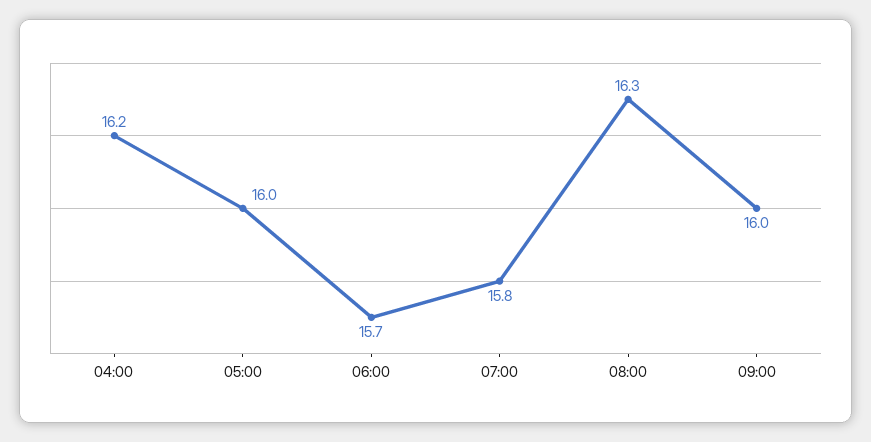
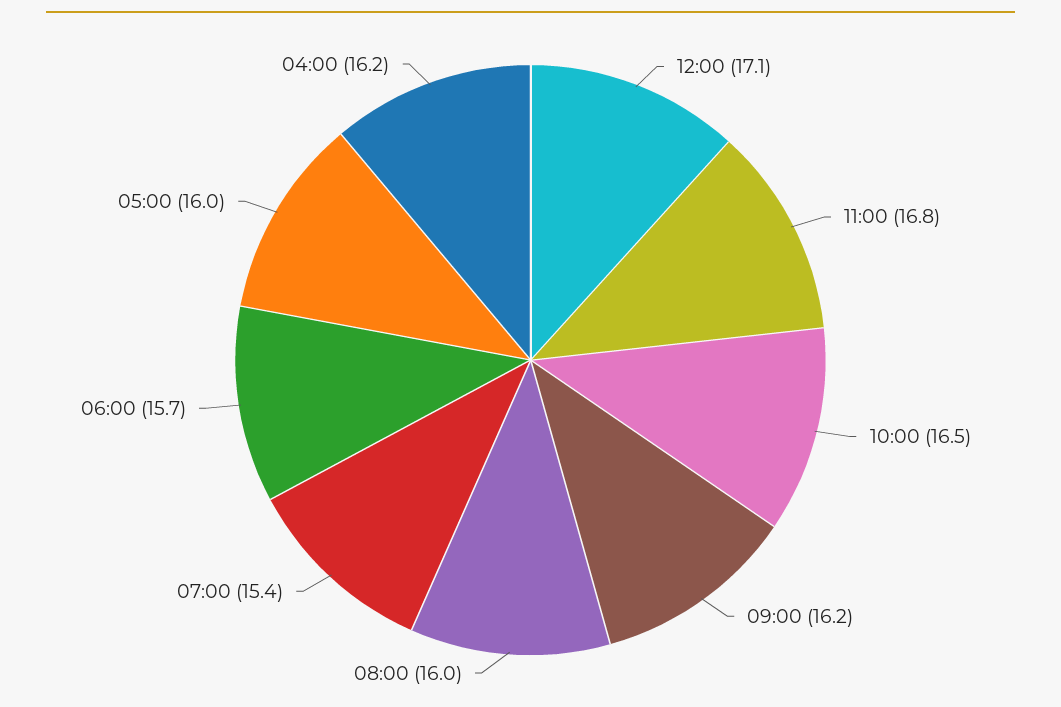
07:00: 15.8 -> 15.4
08:00: 16.3 -> 16
09:00: 16 -> 16.2
12:00: none -> 17.1
11:00: none -> 16.8
10:00: none -> 16.5

